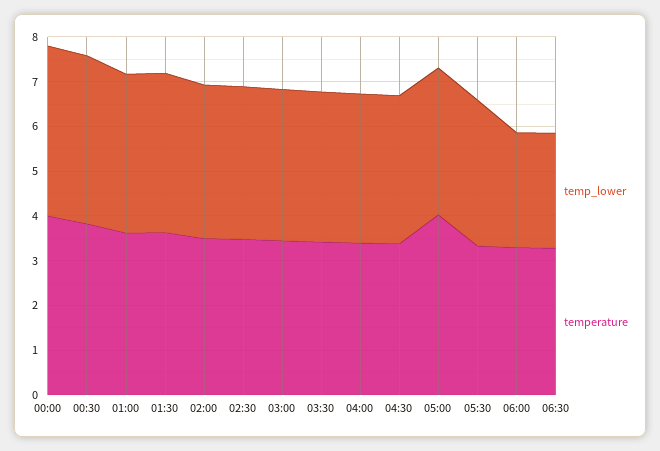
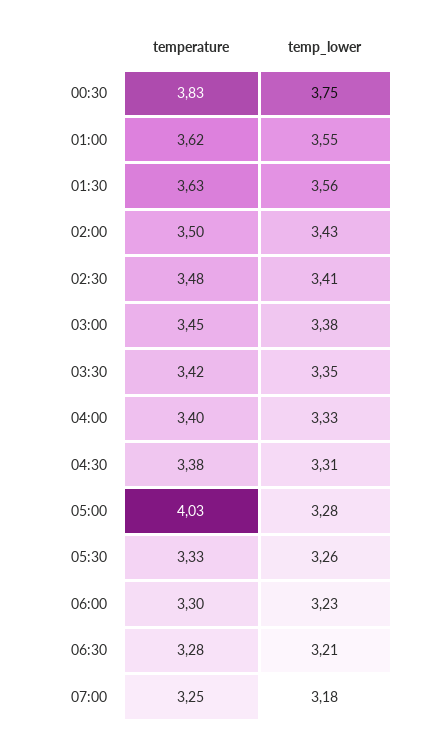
temp_lower, 00:00: 3.8 -> none
temperature, 00:00: 4 -> none
temp_lower, 06:00: 2.6 -> 3.23
temp_lower, 06:30: 2.6 -> 3.21
temperature, 07:00: none -> 3.25
temp_lower, 07:00: none -> 3.18

